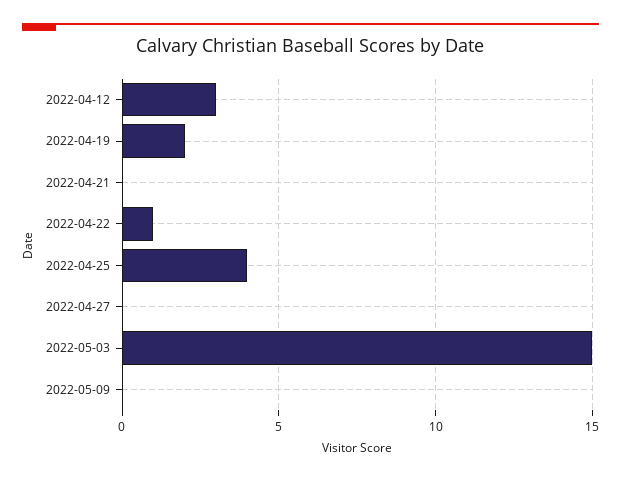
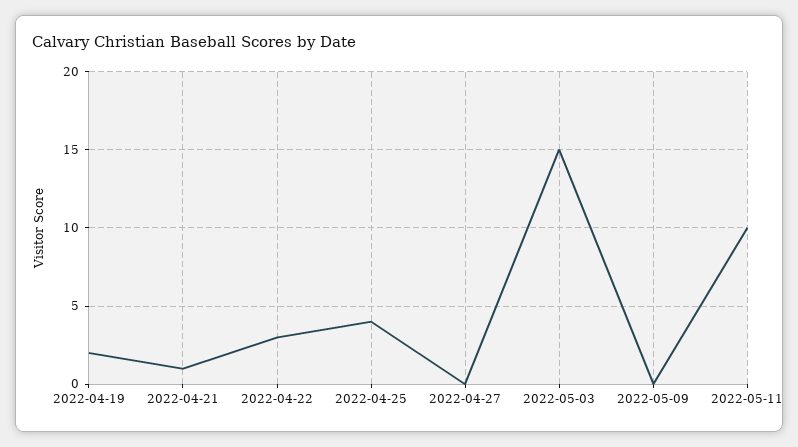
2022-04-12: 3 -> none
2022-04-21: 0 -> 1
2022-04-22: 1 -> 3
2022-05-11: none -> 10

